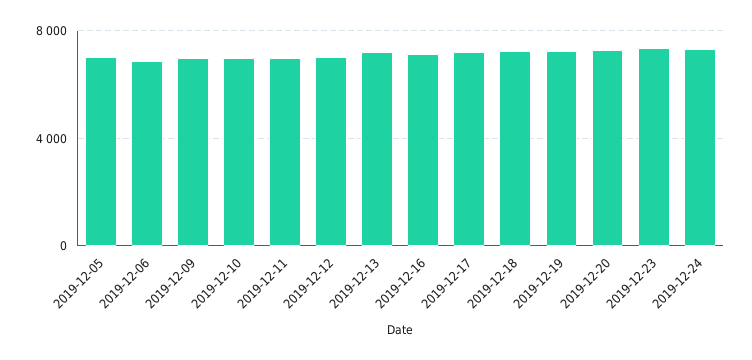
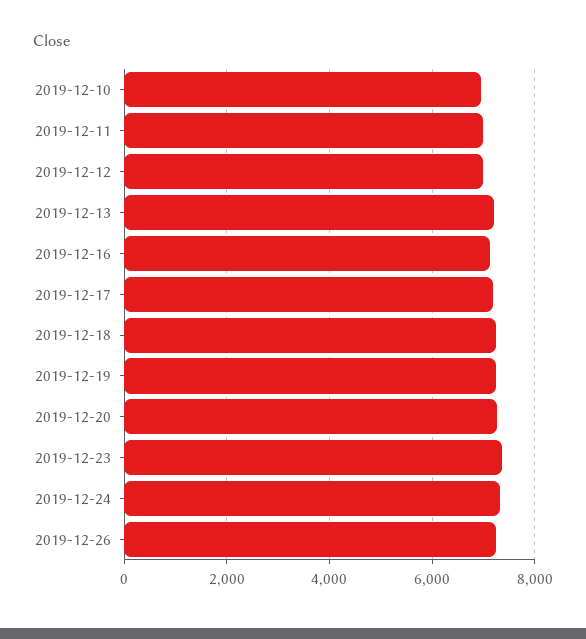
2019-12-05: 7000 -> none
2019-12-06: 7000 -> none
2019-12-09: 7000 -> none
2019-12-26: none -> 7200

